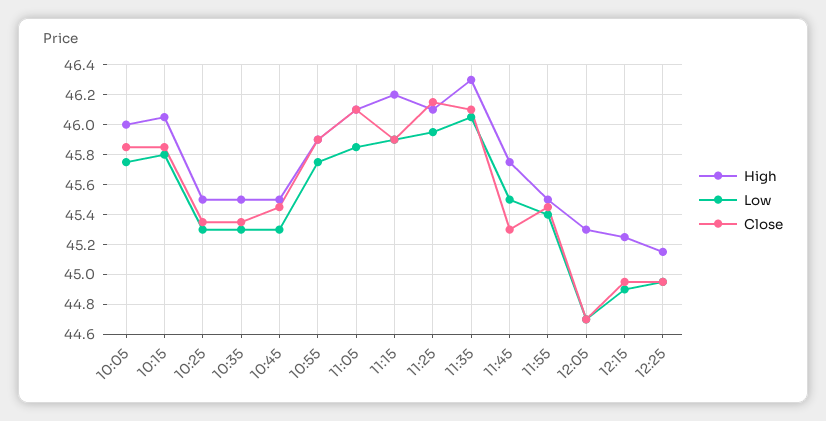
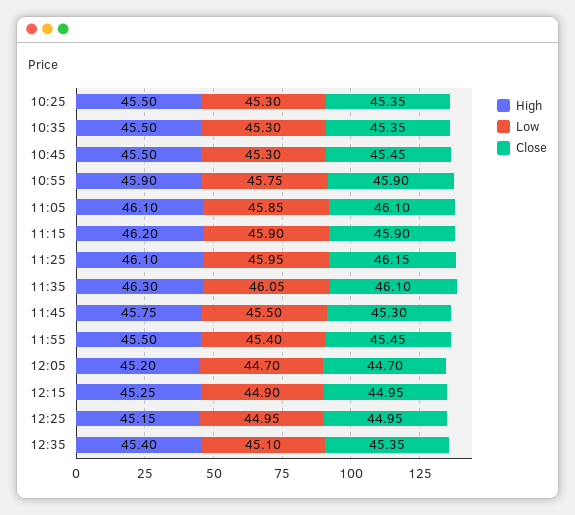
High, 10:05: 46 -> none
Low, 10:05: 45.75 -> none
Close, 10:05: 45.85 -> none
High, 10:15: 46.05 -> none
Low, 10:15: 45.8 -> none
Close, 10:15: 45.85 -> none
High, 12:05: 45.3 -> 45.2
High, 12:35: none -> 45.4
Low, 12:35: none -> 45.1
Close, 12:35: none -> 45.35

